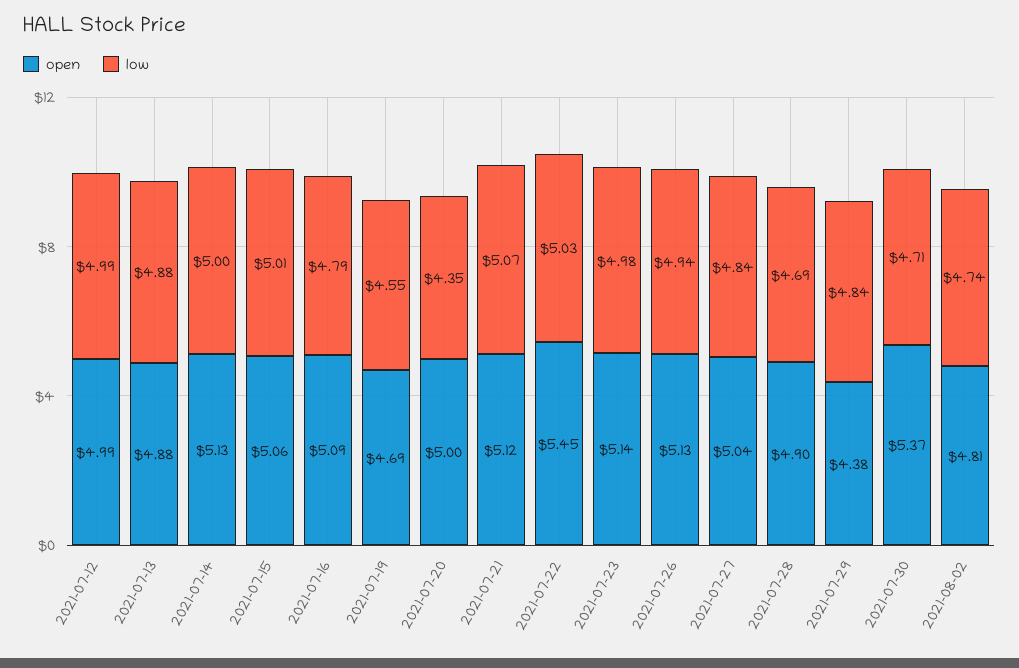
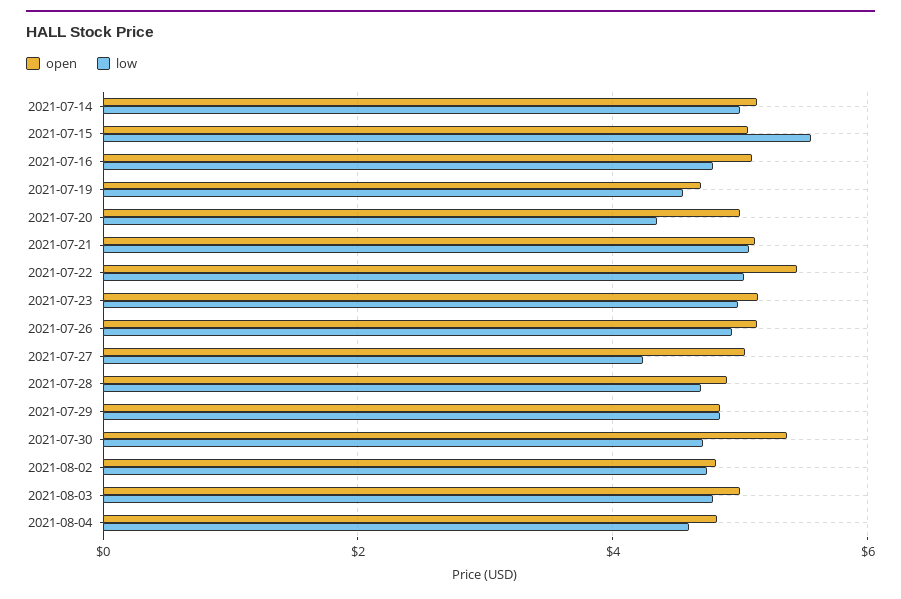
open, 2021-07-12: 4.99 -> none
low, 2021-07-12: 4.99 -> none
open, 2021-07-13: 4.88 -> none
low, 2021-07-13: 4.88 -> none
low, 2021-07-15: 5.01 -> 5.6
low, 2021-07-27: 4.84 -> 4.2
open, 2021-07-29: 4.38 -> 4.8
open, 2021-08-03: none -> 5
low, 2021-08-03: none -> 4.8
open, 2021-08-04: none -> 4.8
low, 2021-08-04: none -> 4.6

